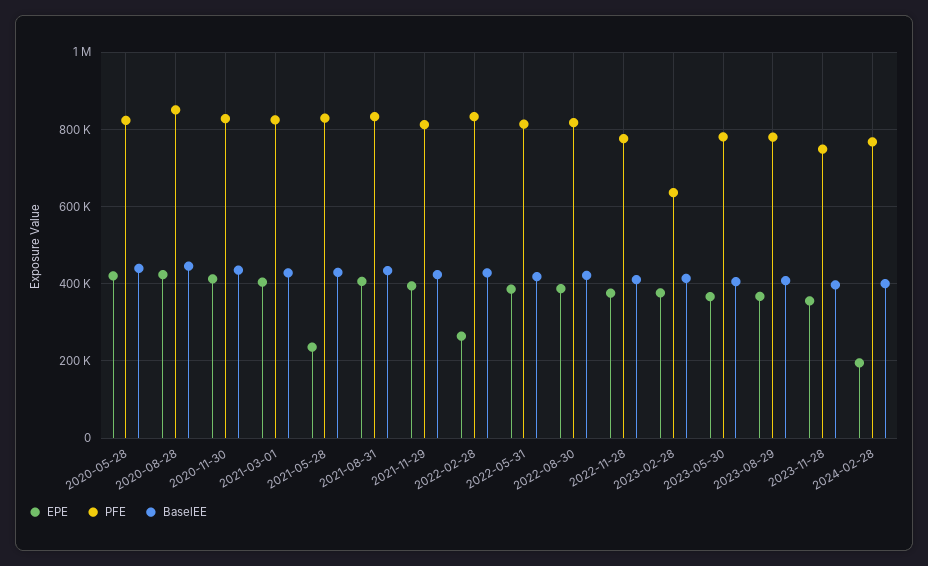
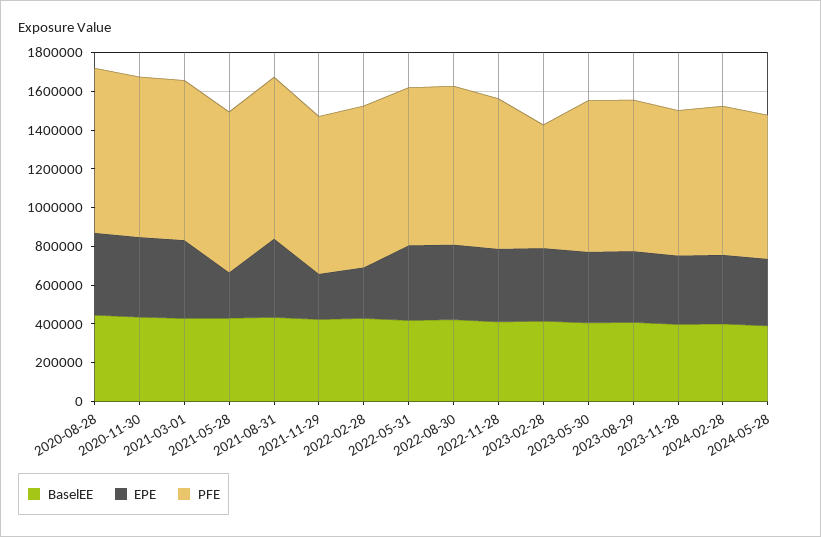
EPE, 2020-05-28: 420000 -> none
PFE, 2020-05-28: 820000 -> none
BaselEE, 2020-05-28: 440000 -> none
EPE, 2021-11-29: 400000 -> 250000
EPE, 2024-02-28: 200000 -> 350000
BaselEE, 2024-05-28: none -> 400000
EPE, 2024-05-28: none -> 350000
PFE, 2024-05-28: none -> 750000

